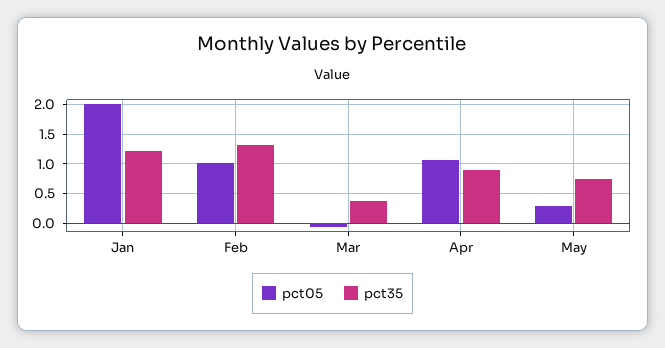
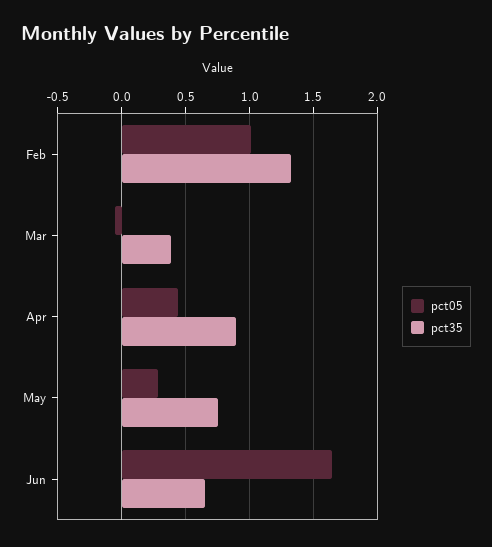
pct05, Jan: 2 -> none
pct35, Jan: 1.25 -> none
pct05, Apr: 1 -> 0.45
pct05, Jun: none -> 1.65
pct35, Jun: none -> 0.65

